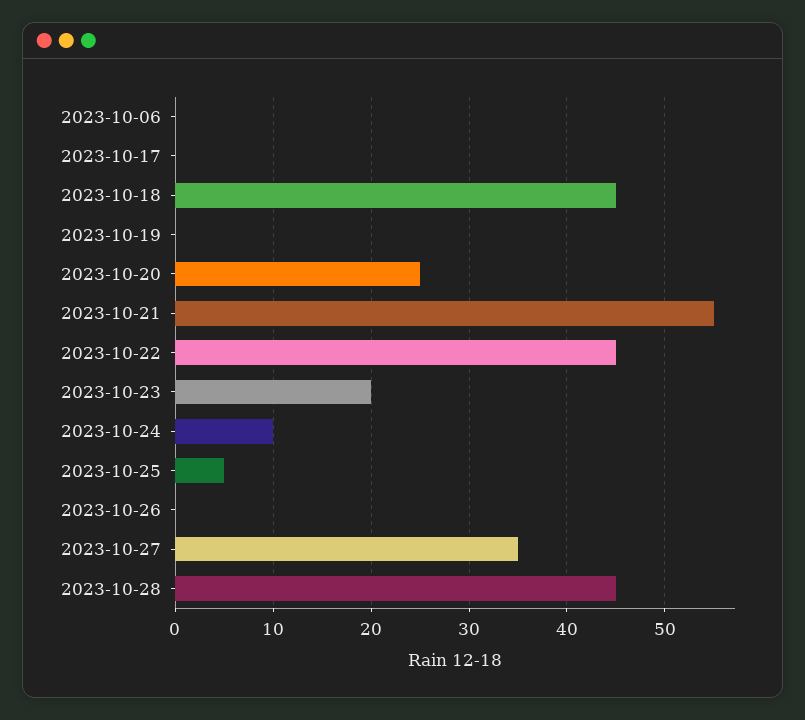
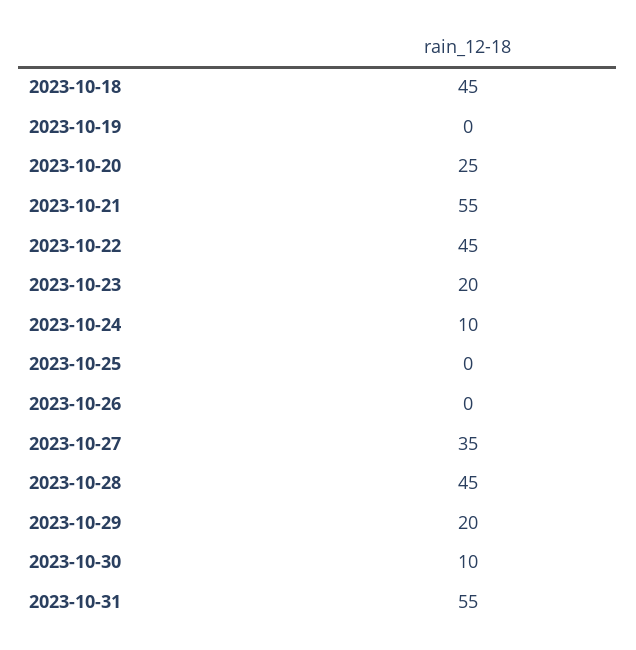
2023-10-06: 0 -> none
2023-10-17: 0 -> none
2023-10-25: 5 -> 0
2023-10-29: none -> 20
2023-10-30: none -> 10
2023-10-31: none -> 55

